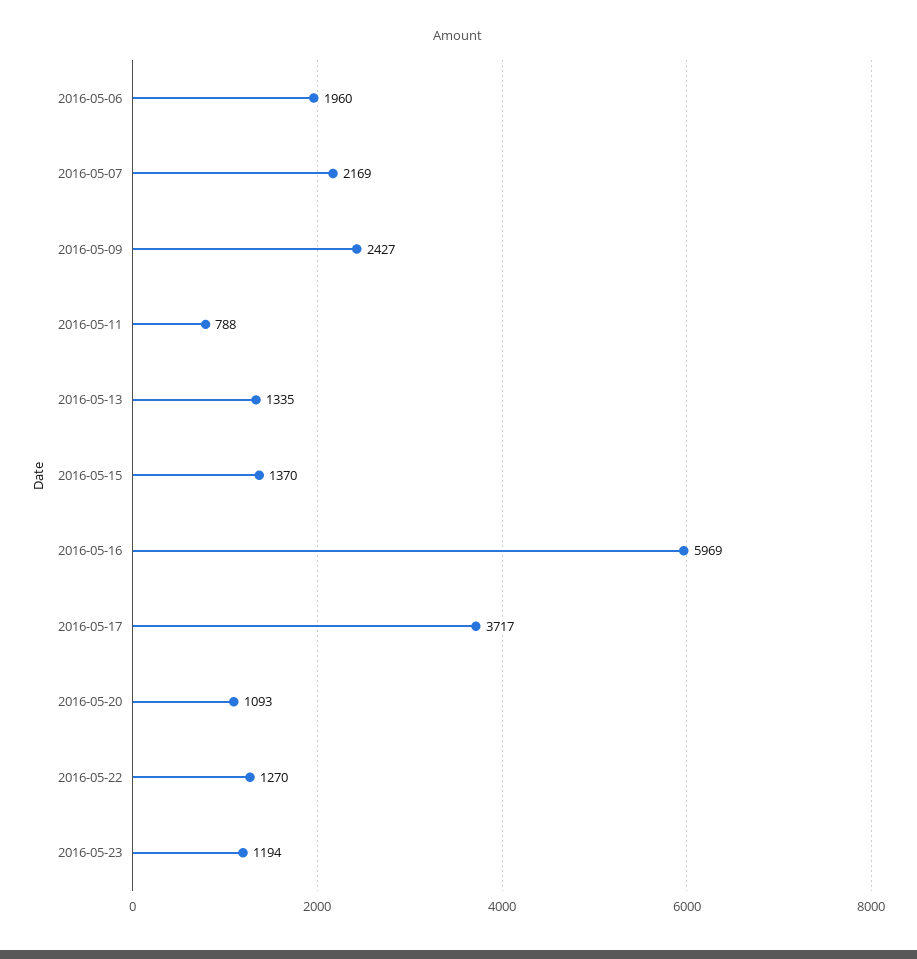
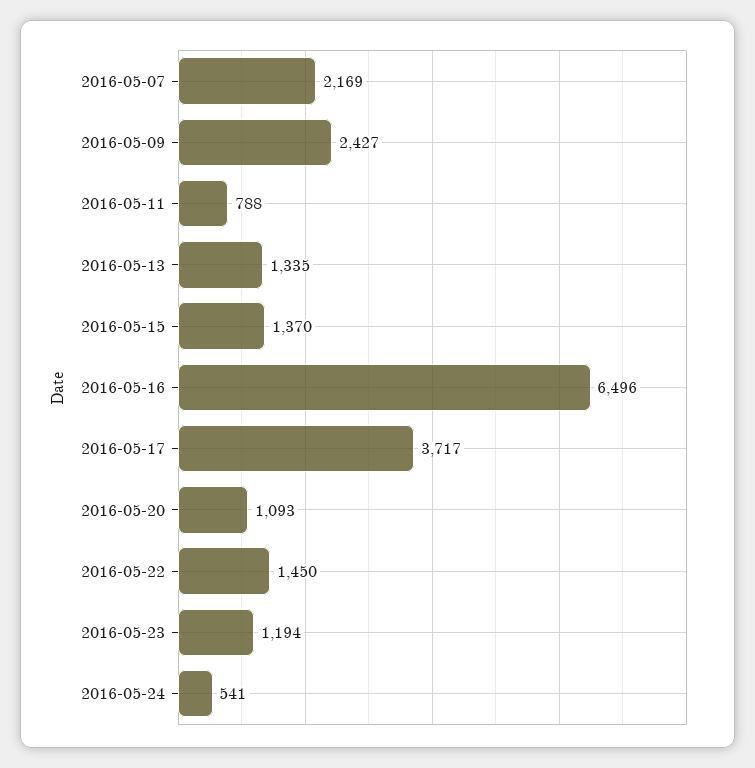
2016-05-06: 1960 -> none
2016-05-16: 5969 -> 6496
2016-05-22: 1270 -> 1450
2016-05-24: none -> 541

